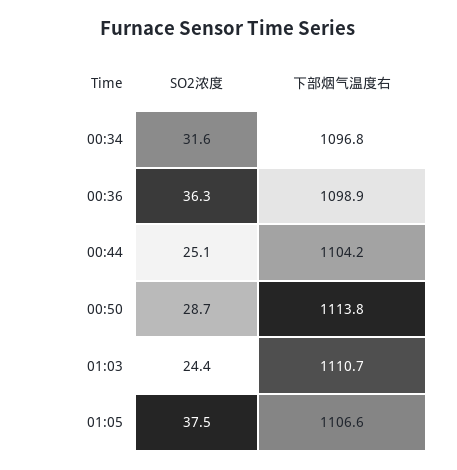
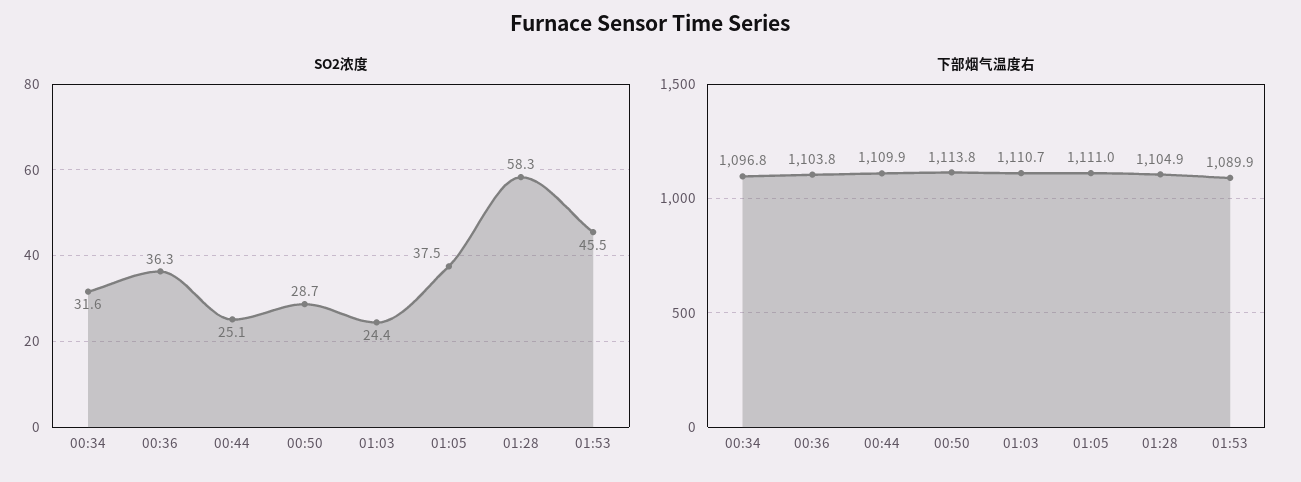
下部烟气温度右, 00:36: 1098.9 -> 1103.8
下部烟气温度右, 00:44: 1104.2 -> 1109.9
下部烟气温度右, 01:05: 1106.6 -> 1111
SO2浓度, 01:28: none -> 58.3
SO2浓度, 01:53: none -> 45.5
下部烟气温度右, 01:28: none -> 1104.9
下部烟气温度右, 01:53: none -> 1089.9

